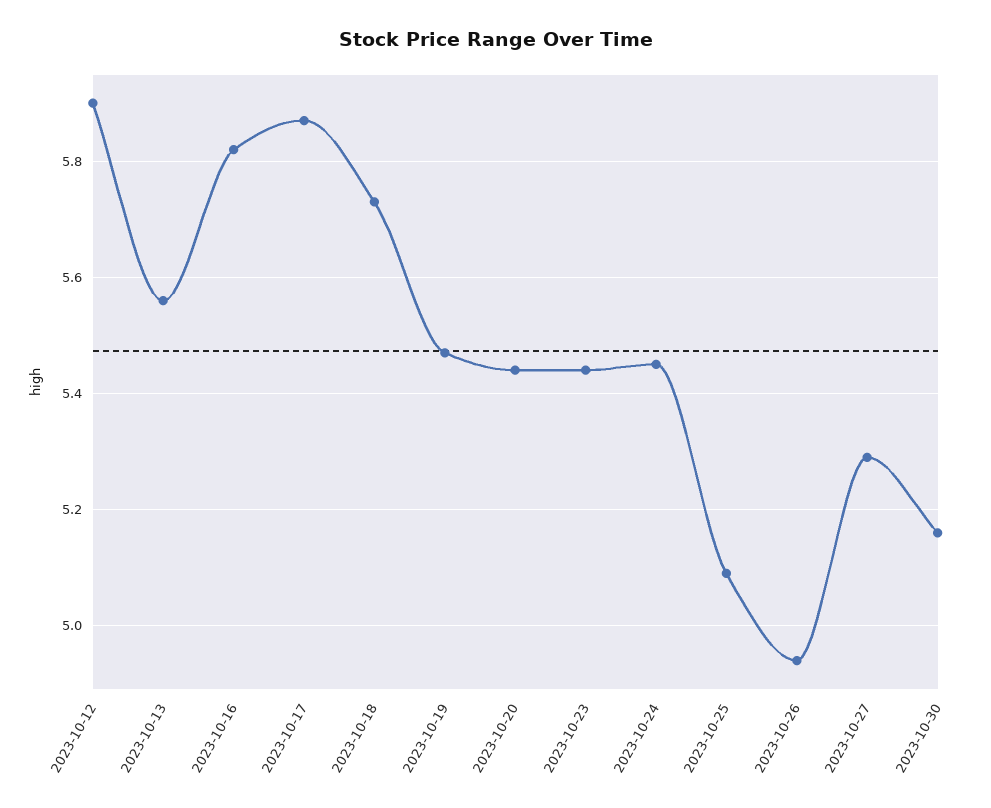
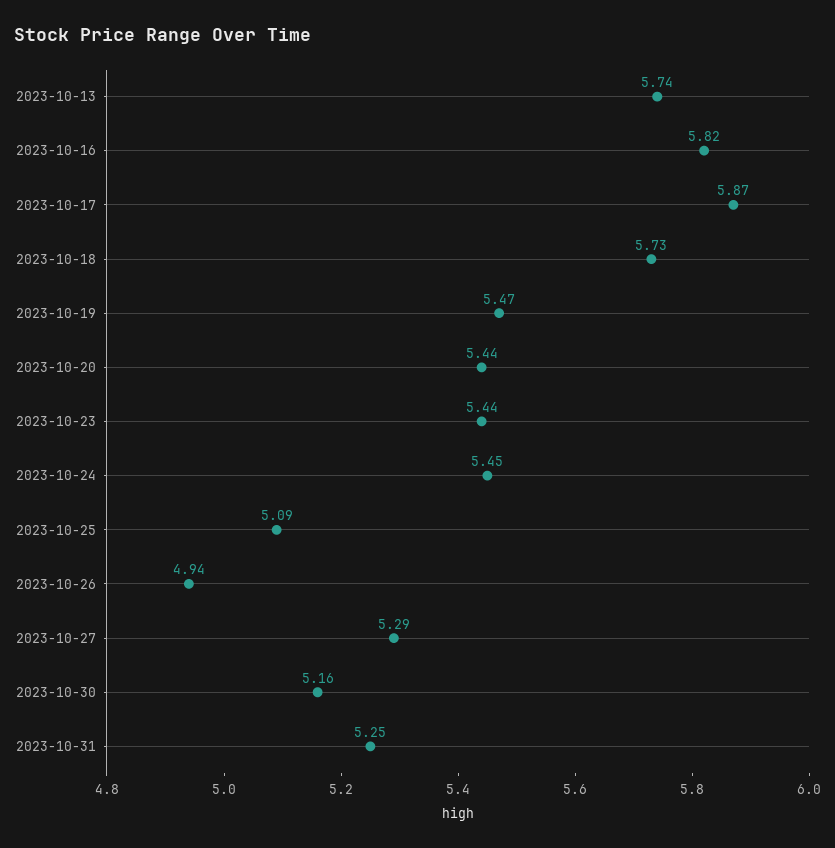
2023-10-12: 5.9 -> none
2023-10-13: 5.55 -> 5.74
2023-10-31: none -> 5.25

